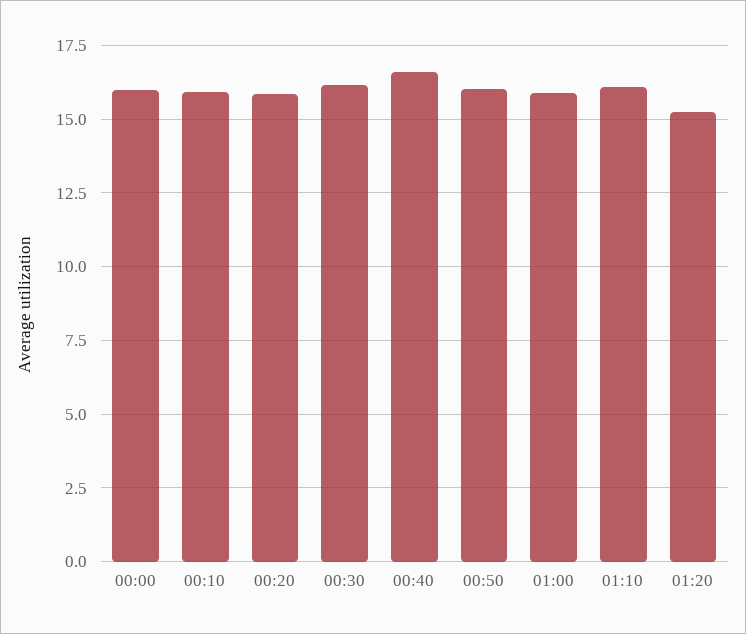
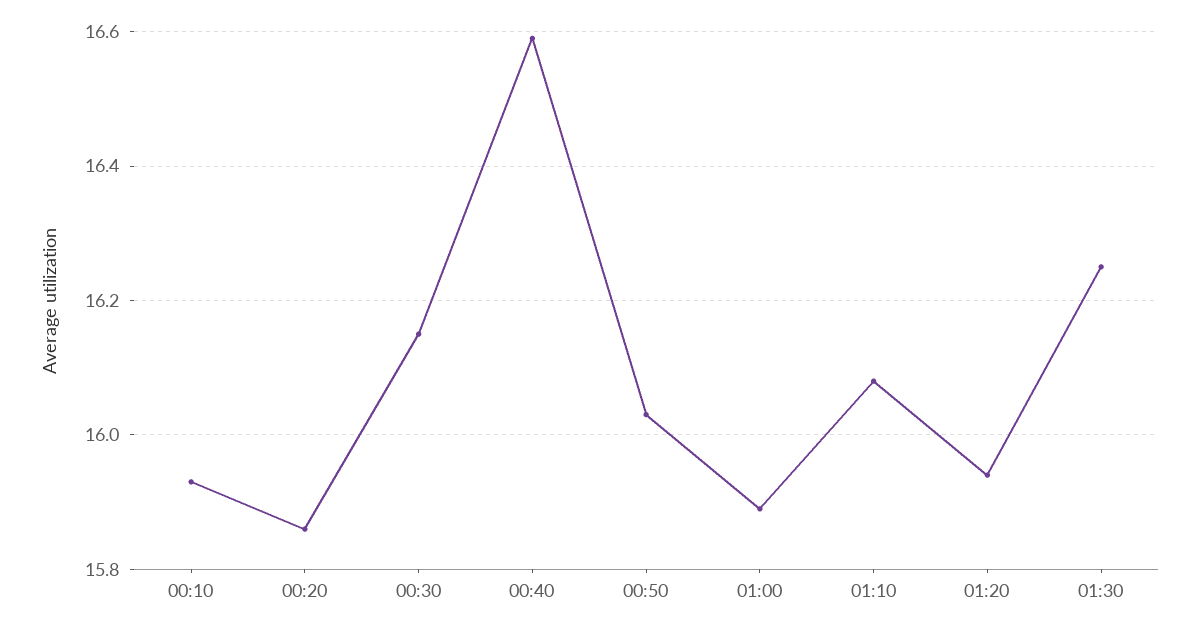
00:00: 16 -> none
01:20: 15.25 -> 15.95
01:30: none -> 16.25

